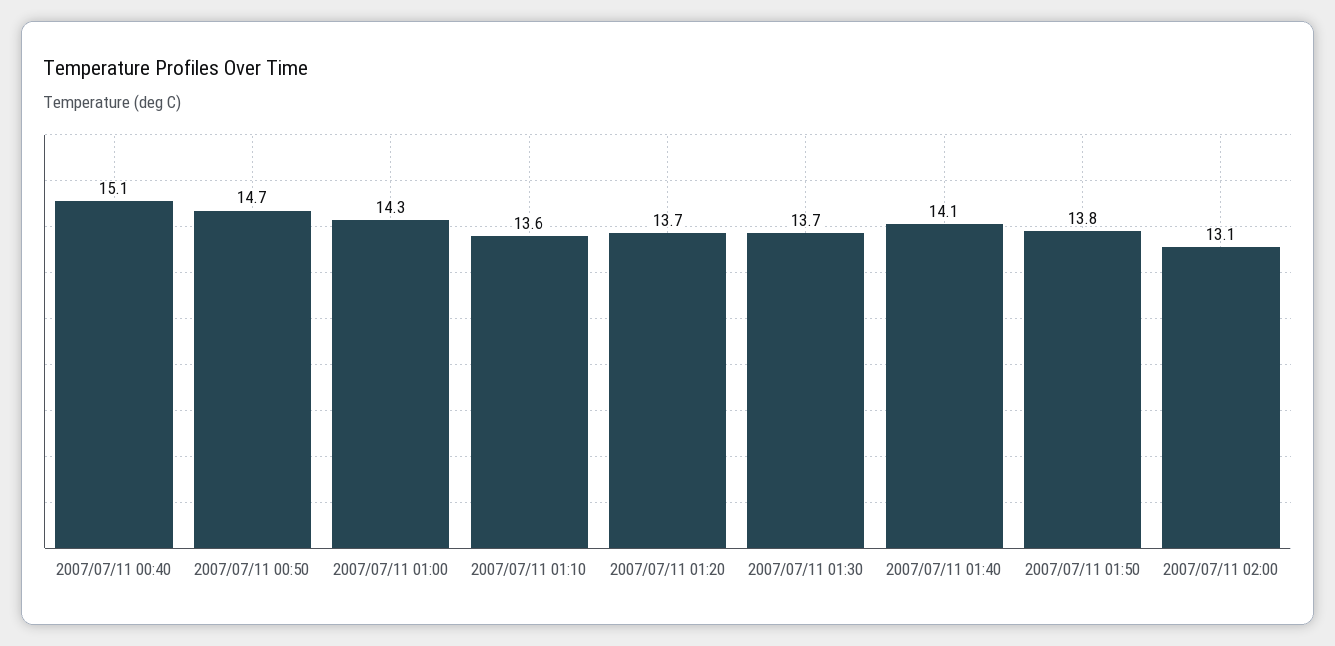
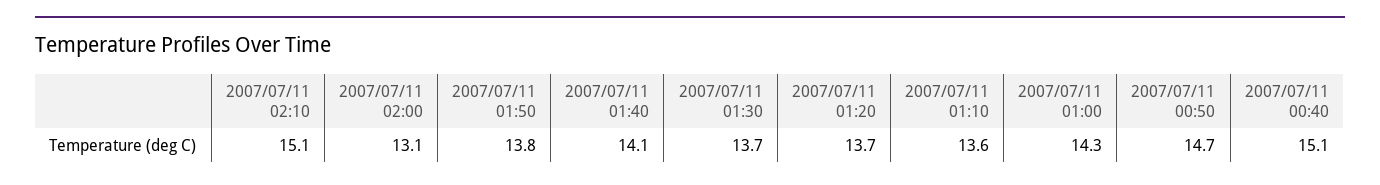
2007/07/11 02:10: none -> 15.1

